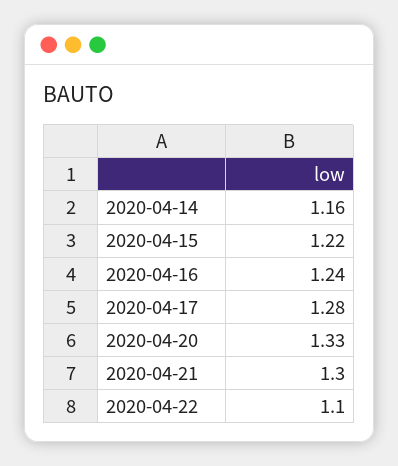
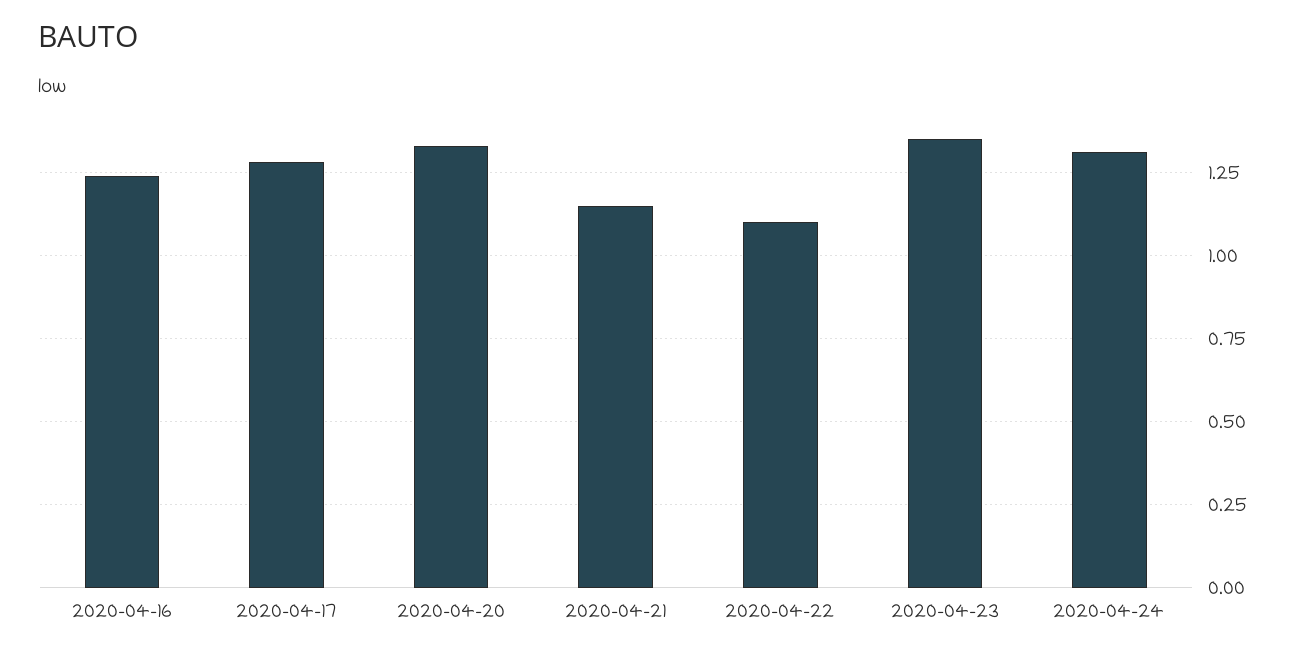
2020-04-14: 1.16 -> none
2020-04-15: 1.22 -> none
2020-04-21: 1.3 -> 1.15
2020-04-23: none -> 1.35
2020-04-24: none -> 1.3

